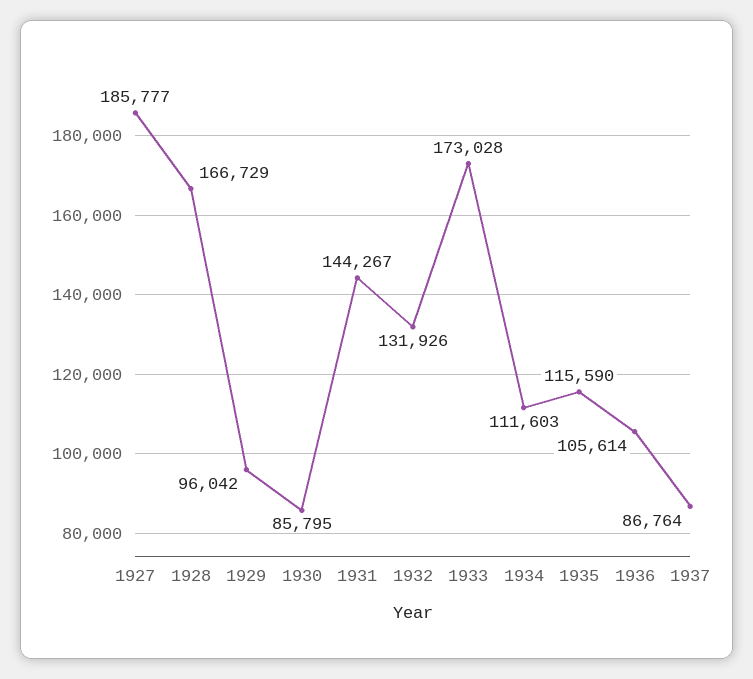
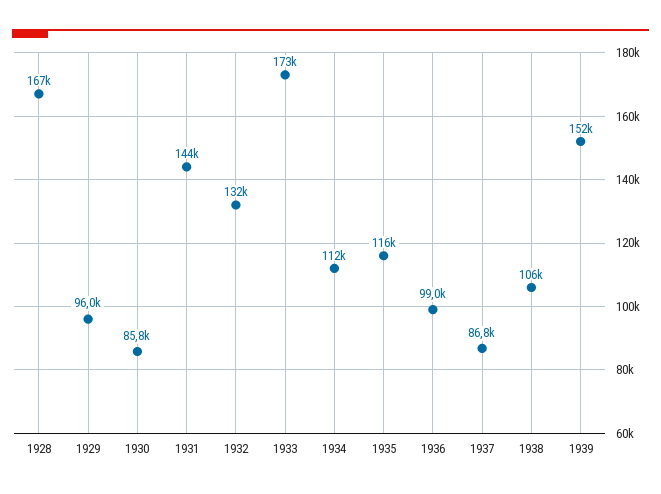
1927: 185777 -> none
1936: 105614 -> 99000
1938: none -> 106000
1939: none -> 152000

